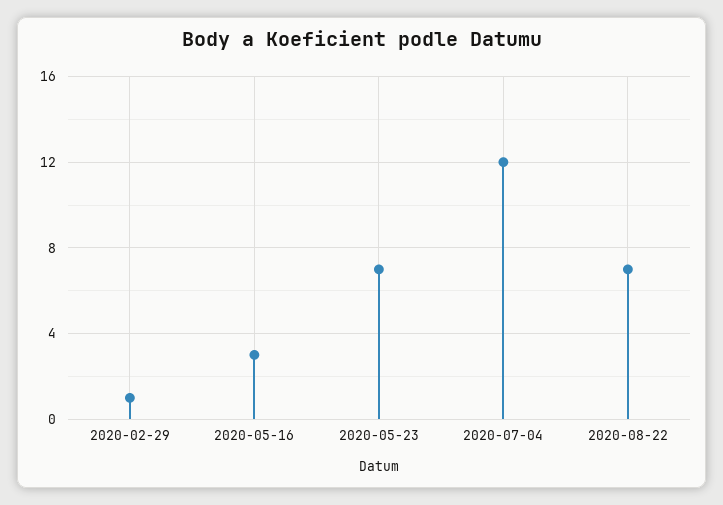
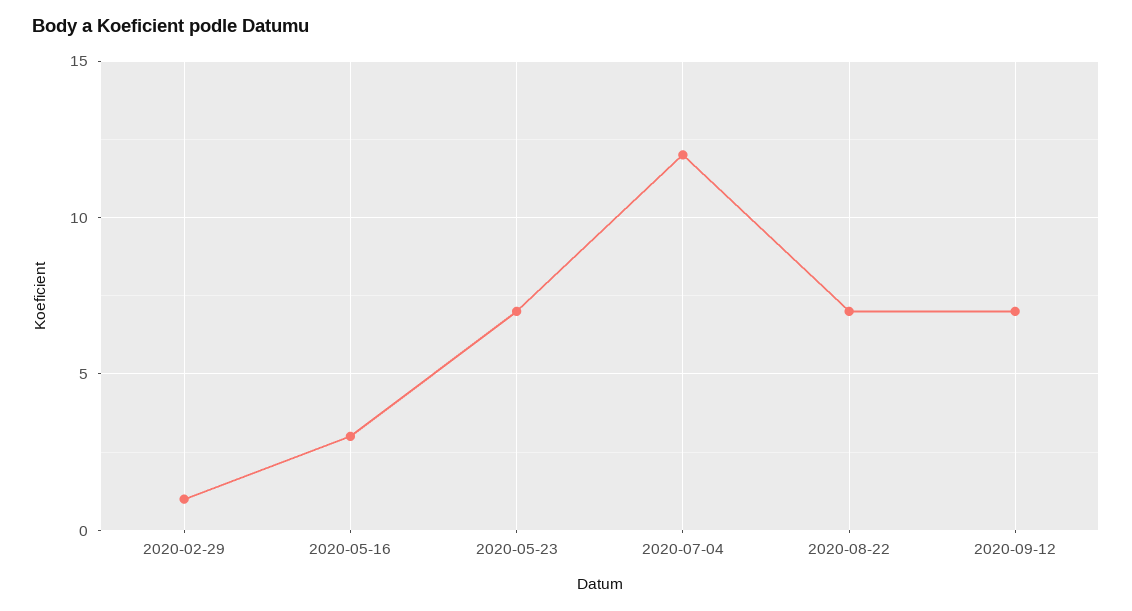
2020-09-12: none -> 7

